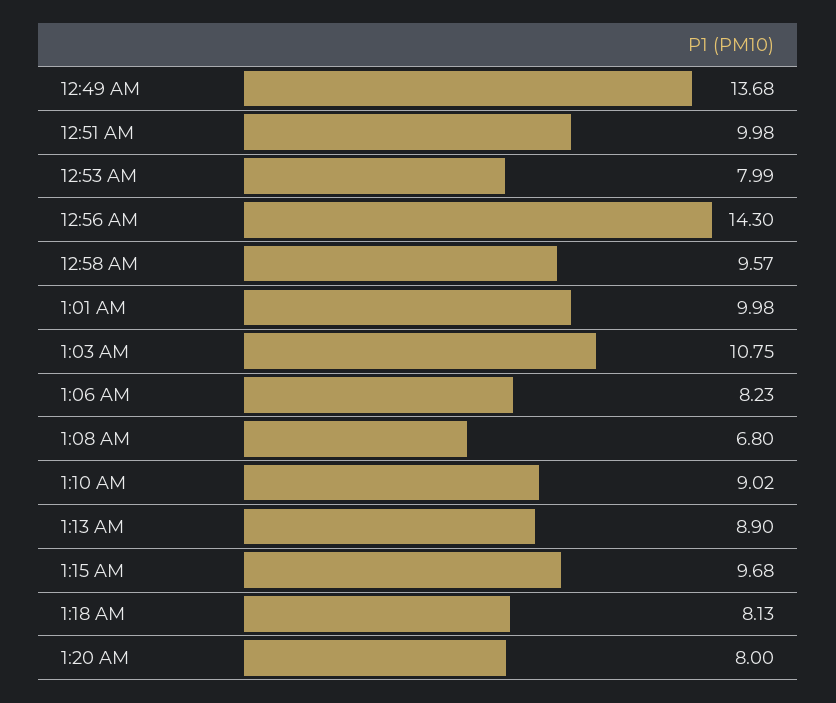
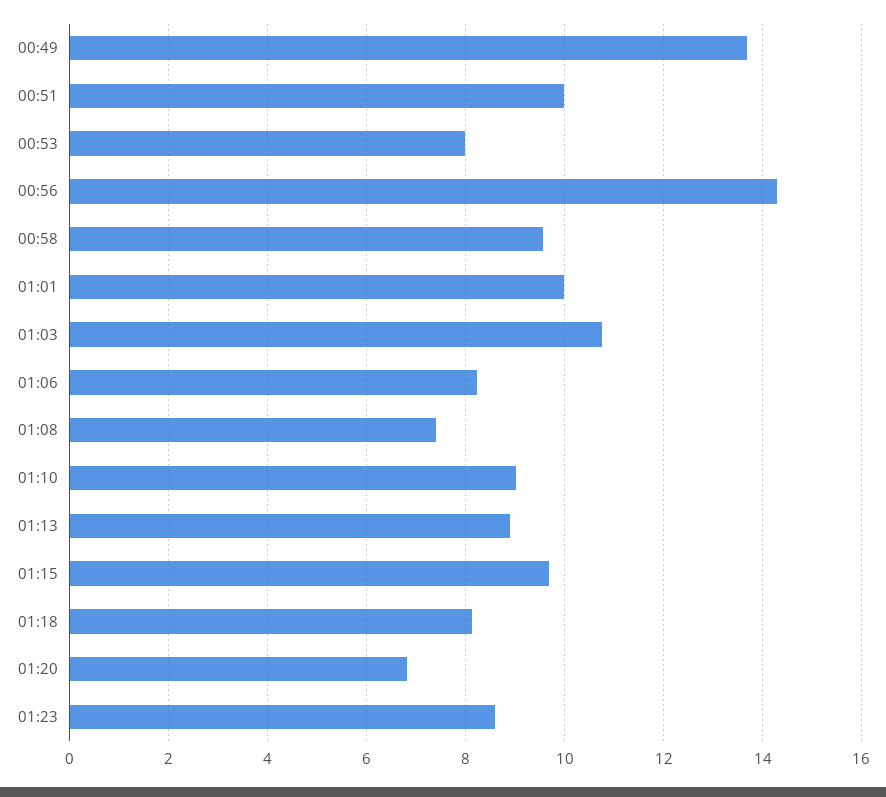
1:08 AM: 6.8 -> 7.4
1:20 AM: 8 -> 6.8
01:23: none -> 8.6

